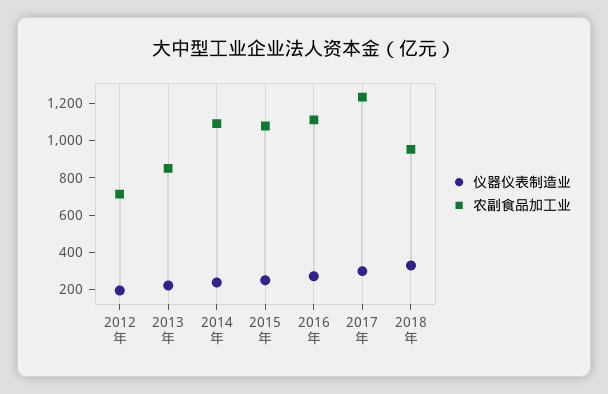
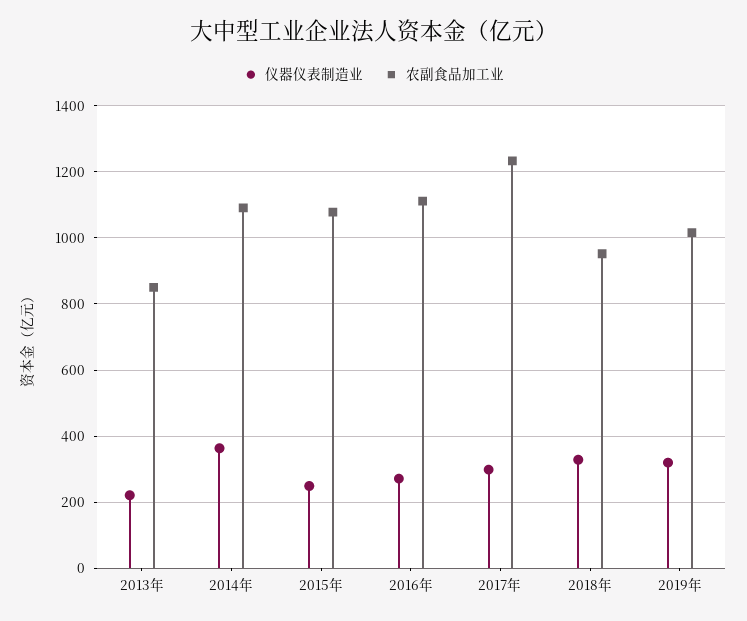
仪器仪表制造业, 2012年: 200 -> none
农副食品加工业, 2012年: 700 -> none
仪器仪表制造业, 2014年: 250 -> 360
仪器仪表制造业, 2019年: none -> 320
农副食品加工业, 2019年: none -> 1020

